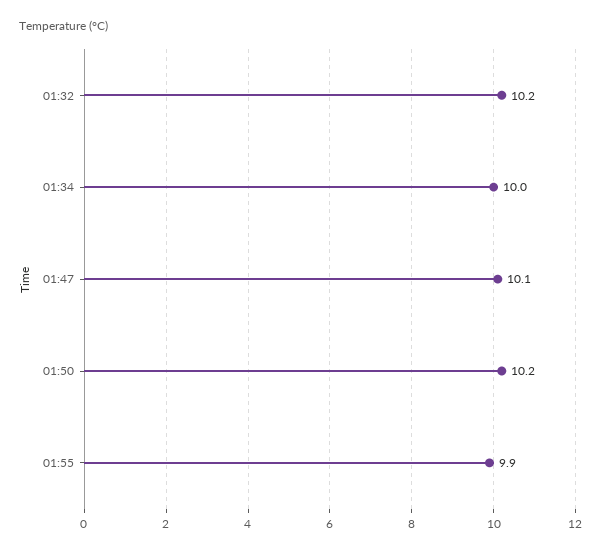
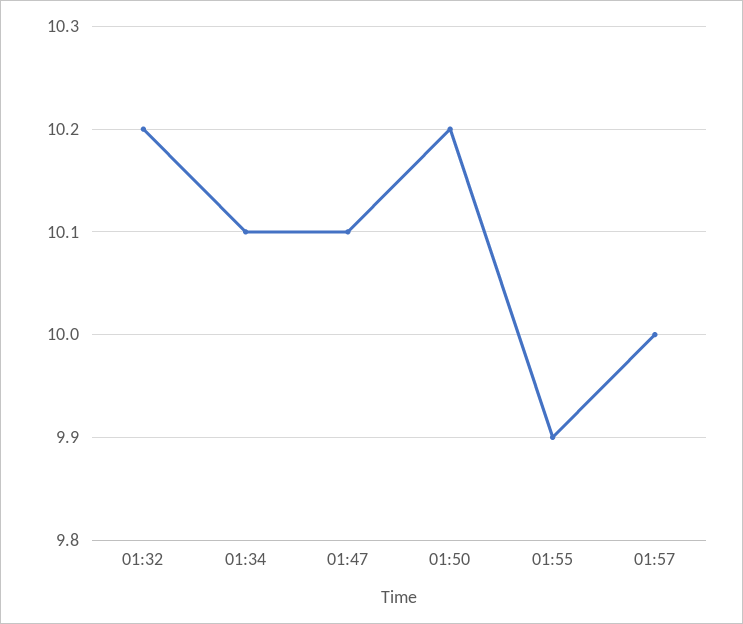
01:34: 10 -> 10.1
01:57: none -> 10

